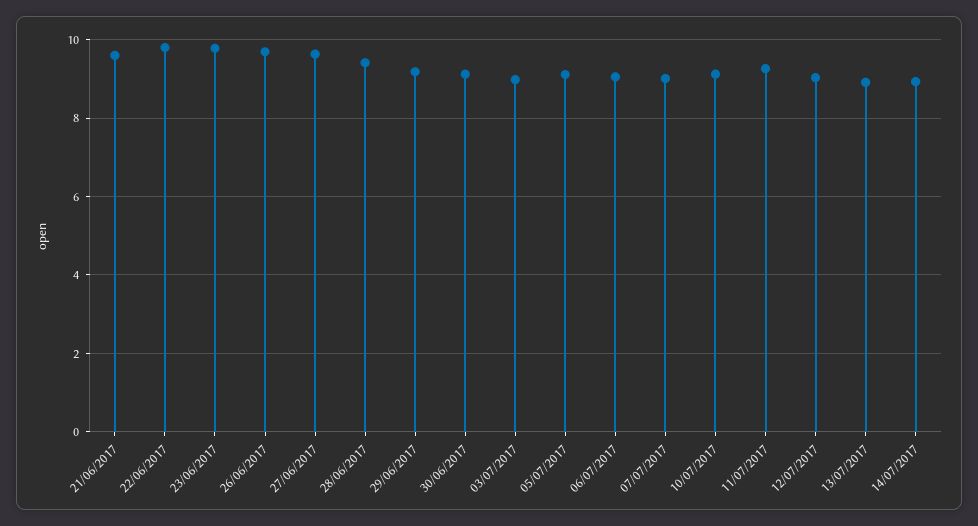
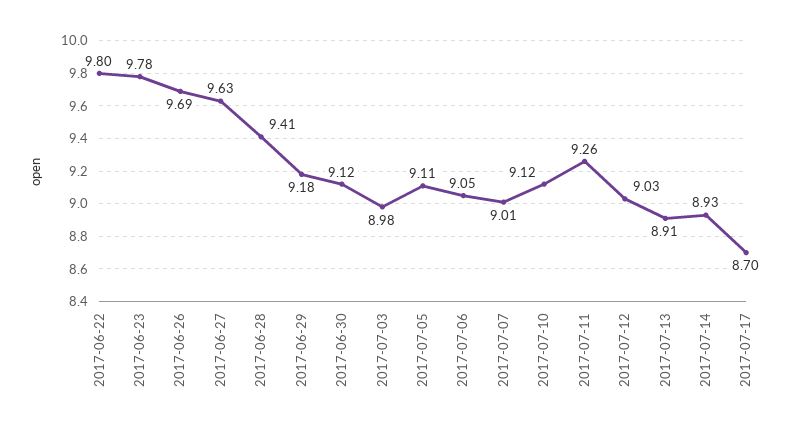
21/06/2017: 9.6 -> none
2017-07-17: none -> 8.7

